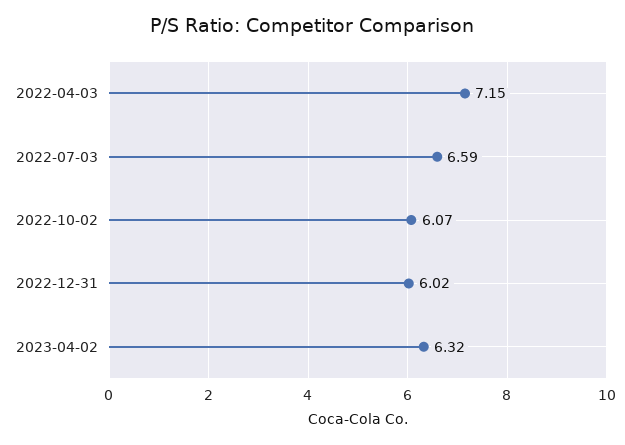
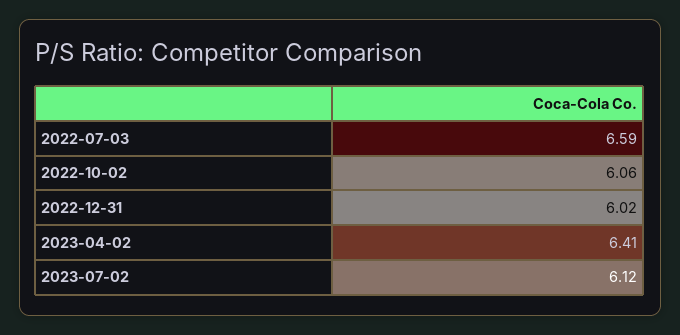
2022-04-03: 7.15 -> none
2022-10-02: 6.07 -> 6.06
2023-04-02: 6.32 -> 6.41
2023-07-02: none -> 6.12

